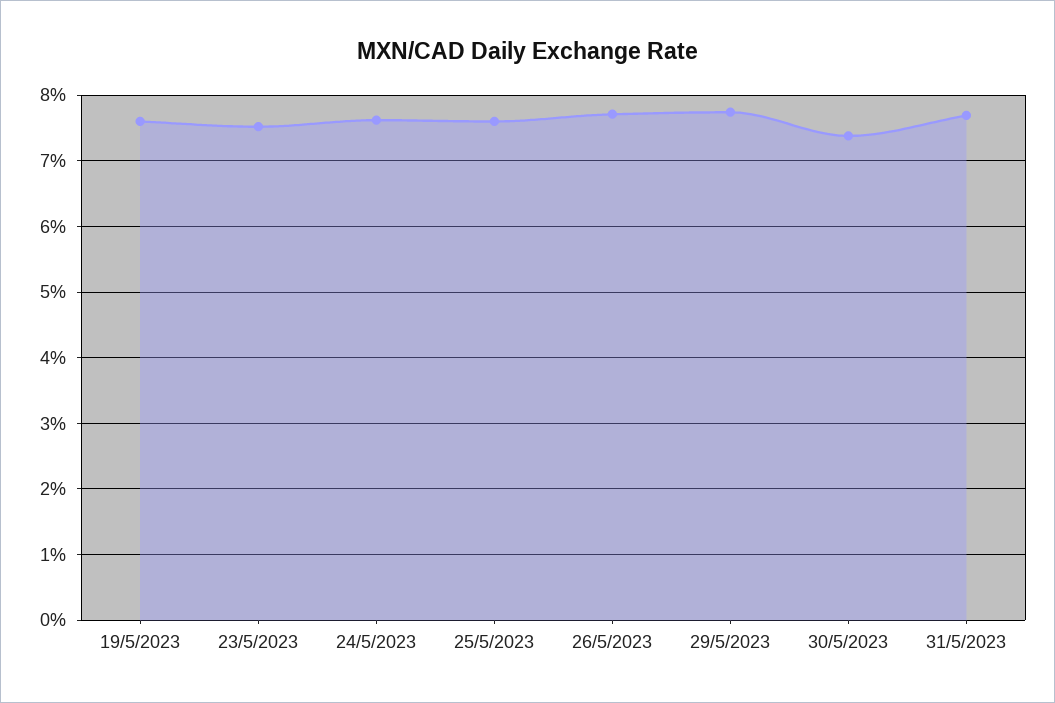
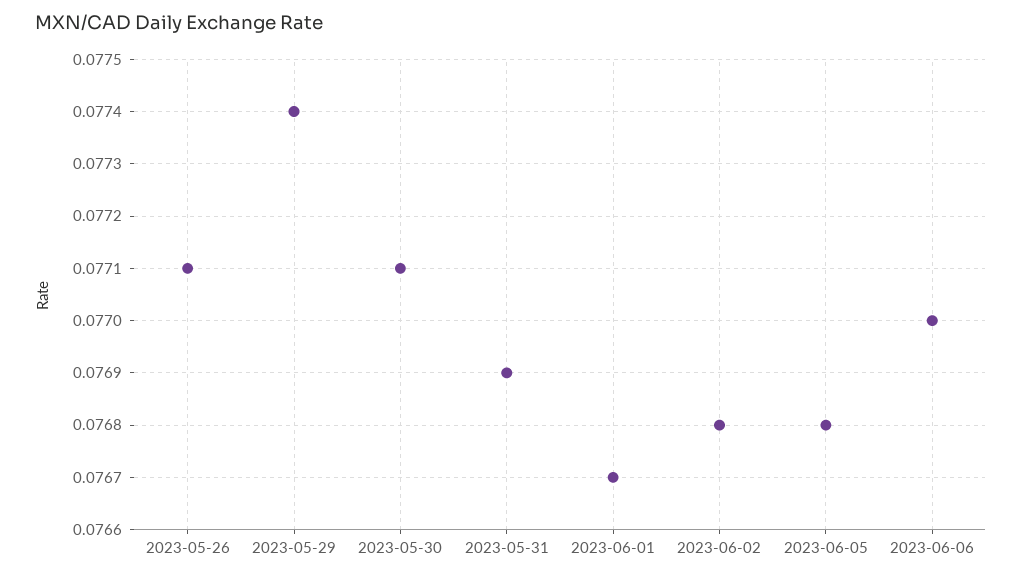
19/5/2023: 0.076 -> none
23/5/2023: 0.075 -> none
24/5/2023: 0.076 -> none
25/5/2023: 0.076 -> none
30/5/2023: 0.074 -> 0.0771
2023-06-01: none -> 0.0767
2023-06-02: none -> 0.0768
2023-06-05: none -> 0.0768
2023-06-06: none -> 0.077

